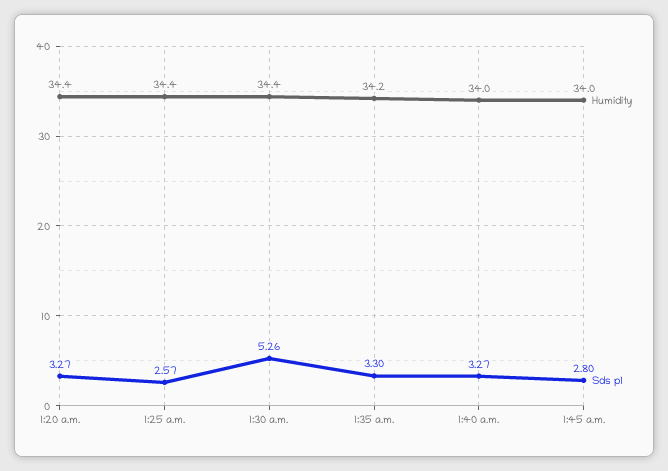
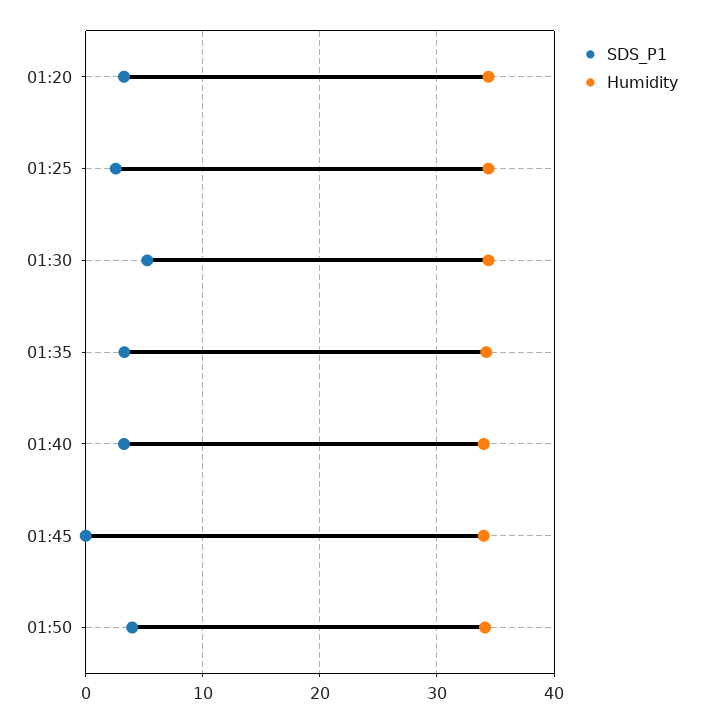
Sds p1, 1:45 a.m.: 2.8 -> 0
Sds p1, 01:50: none -> 4
Humidity, 01:50: none -> 34

